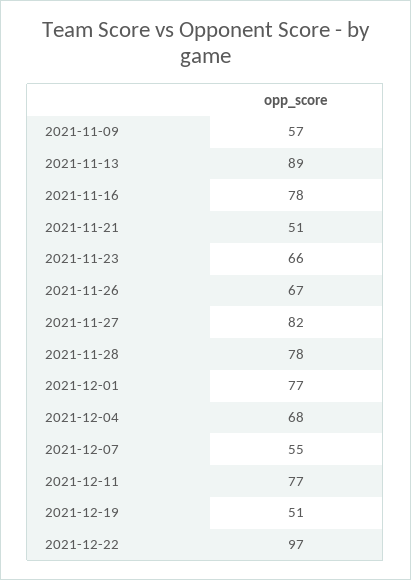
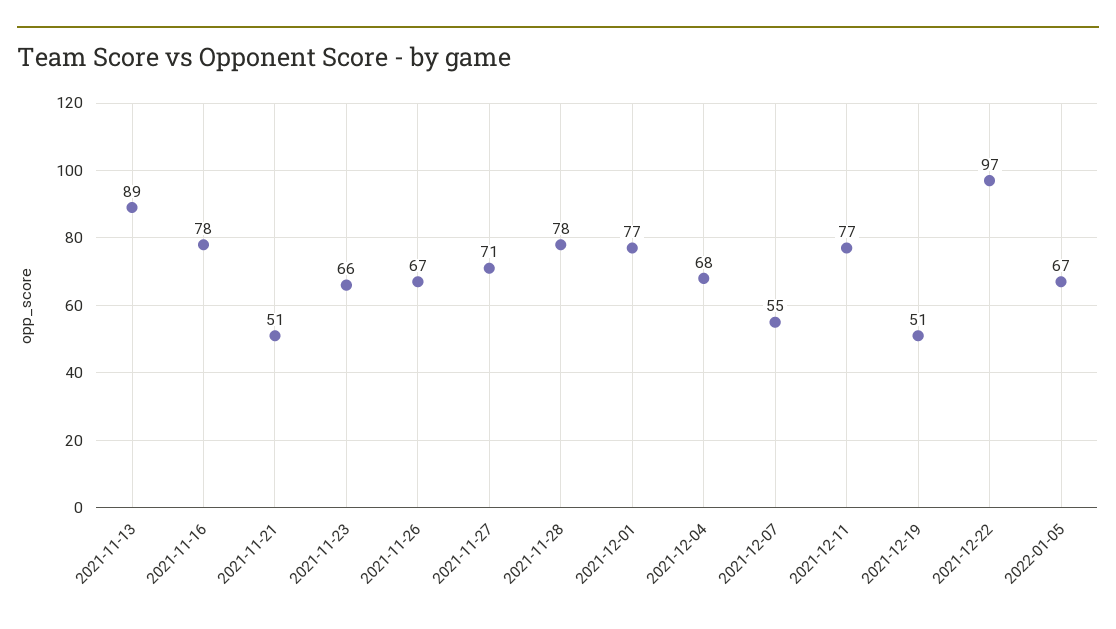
2021-11-09: 57 -> none
2021-11-27: 82 -> 71
2022-01-05: none -> 67

